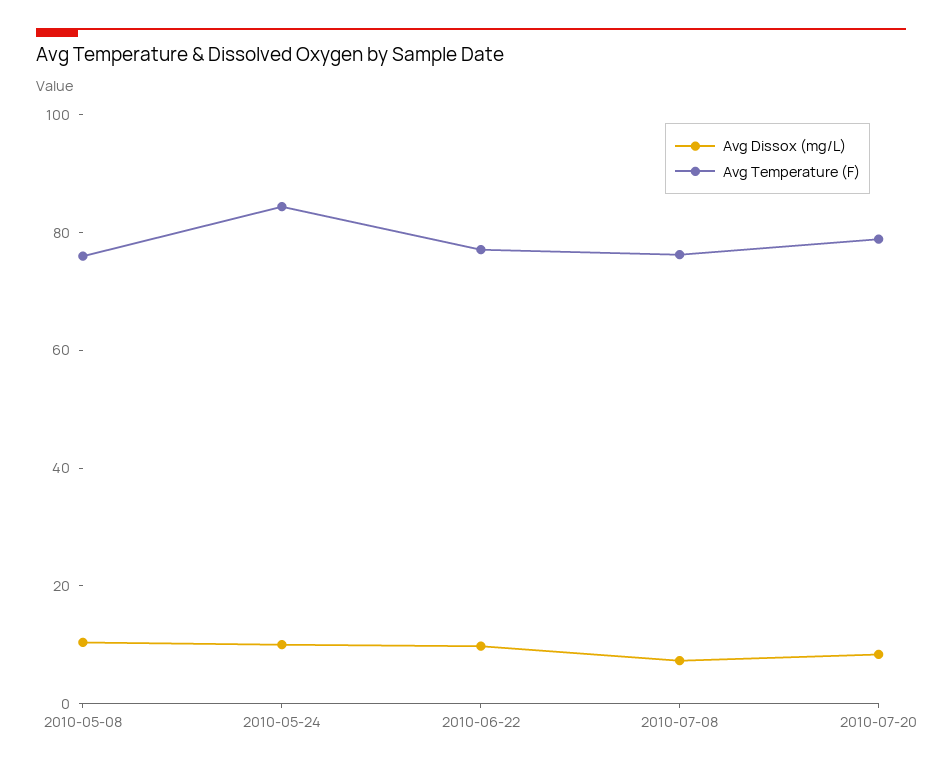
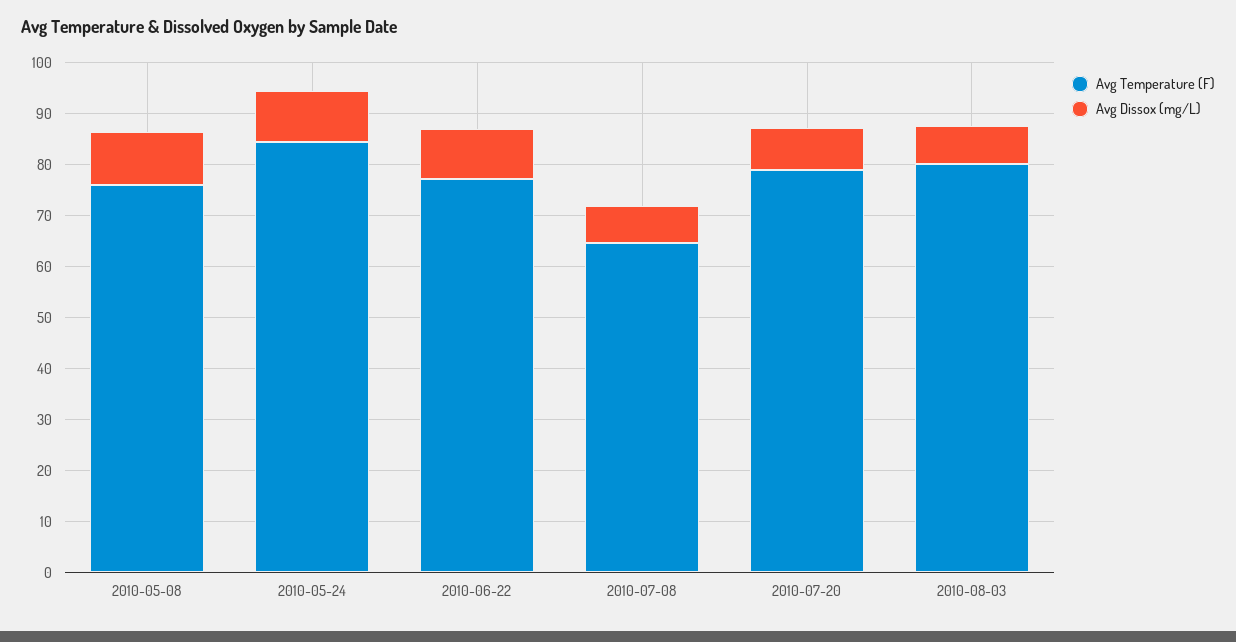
Avg Temperature (F), 2010-07-08: 75 -> 64
Avg Temperature (F), 2010-08-03: none -> 80
Avg Dissox (mg/L), 2010-08-03: none -> 8

